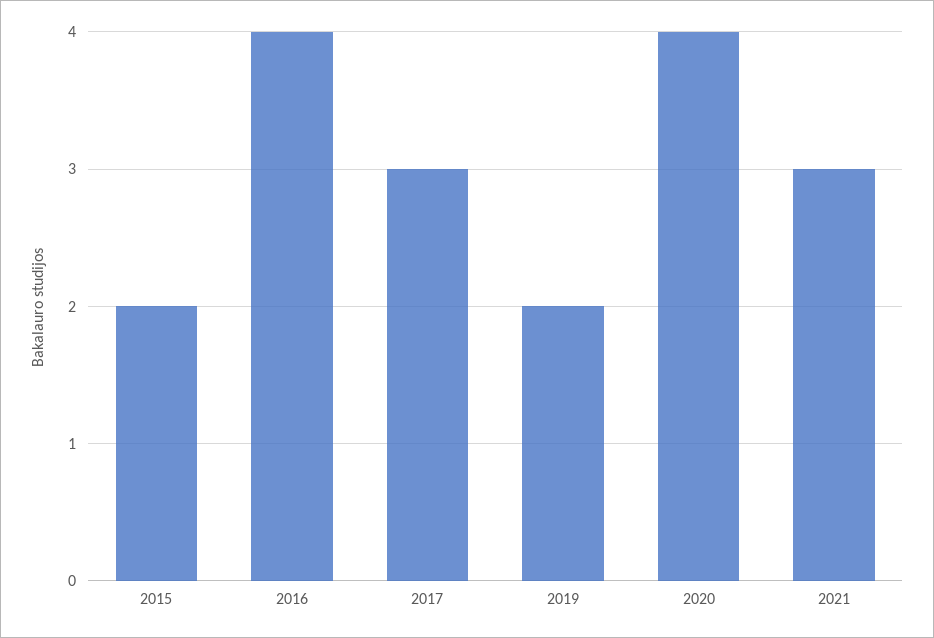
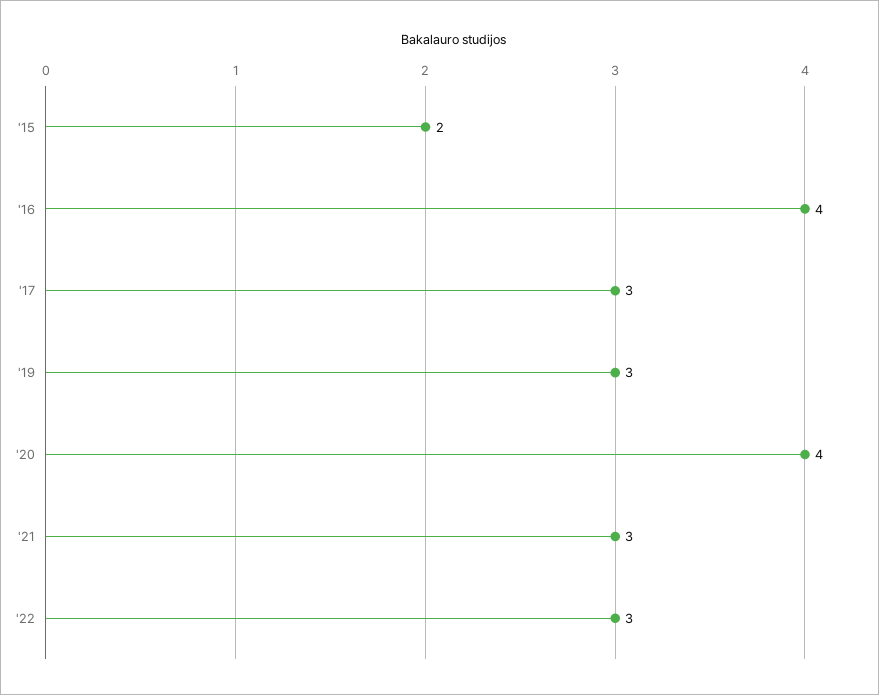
2019: 2 -> 3
'22: none -> 3

